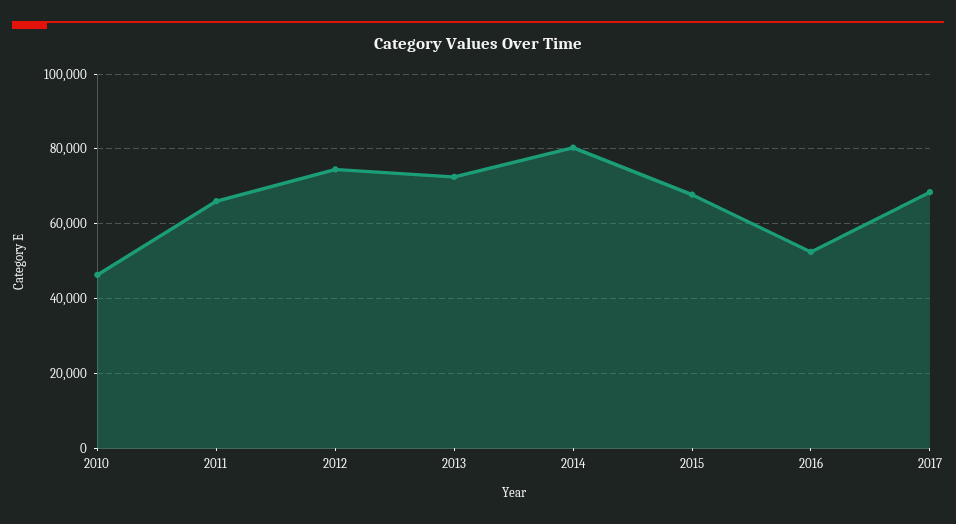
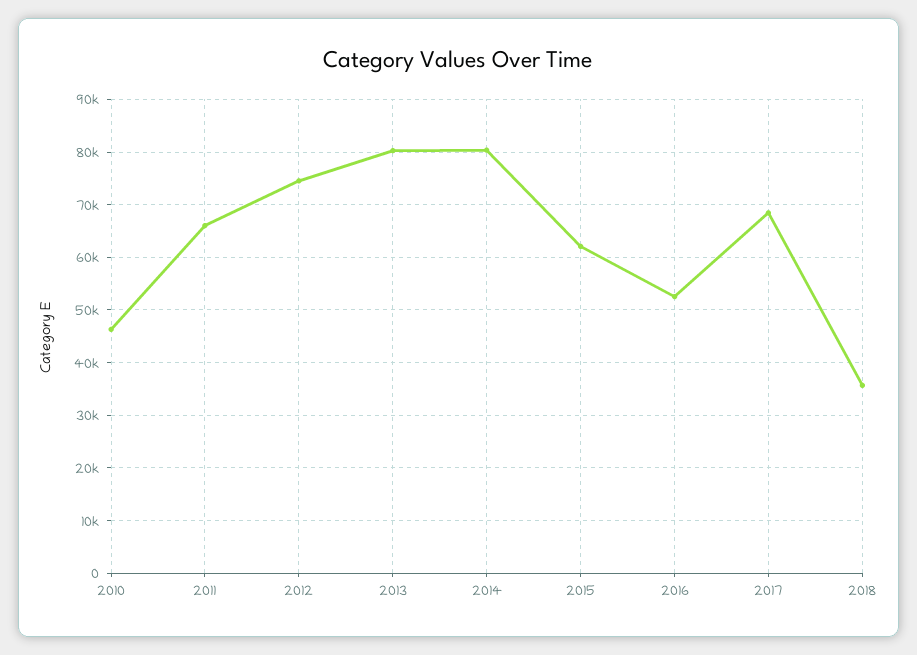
2013: 72000 -> 80000
2015: 68000 -> 62000
2018: none -> 36000

